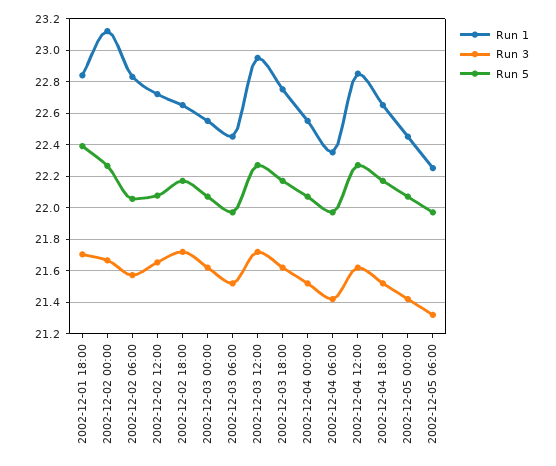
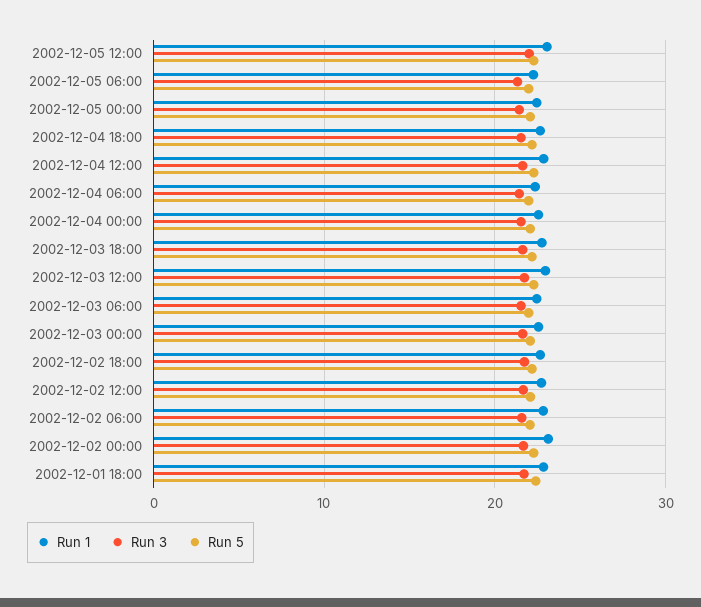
Run 1, 2002-12-05 12:00: none -> 23
Run 3, 2002-12-05 12:00: none -> 22
Run 5, 2002-12-05 12:00: none -> 22

